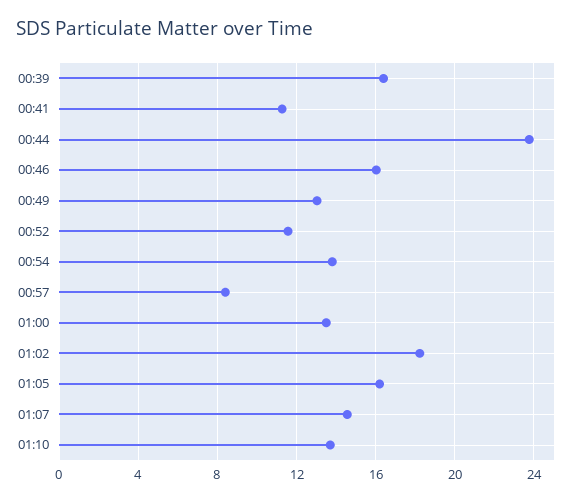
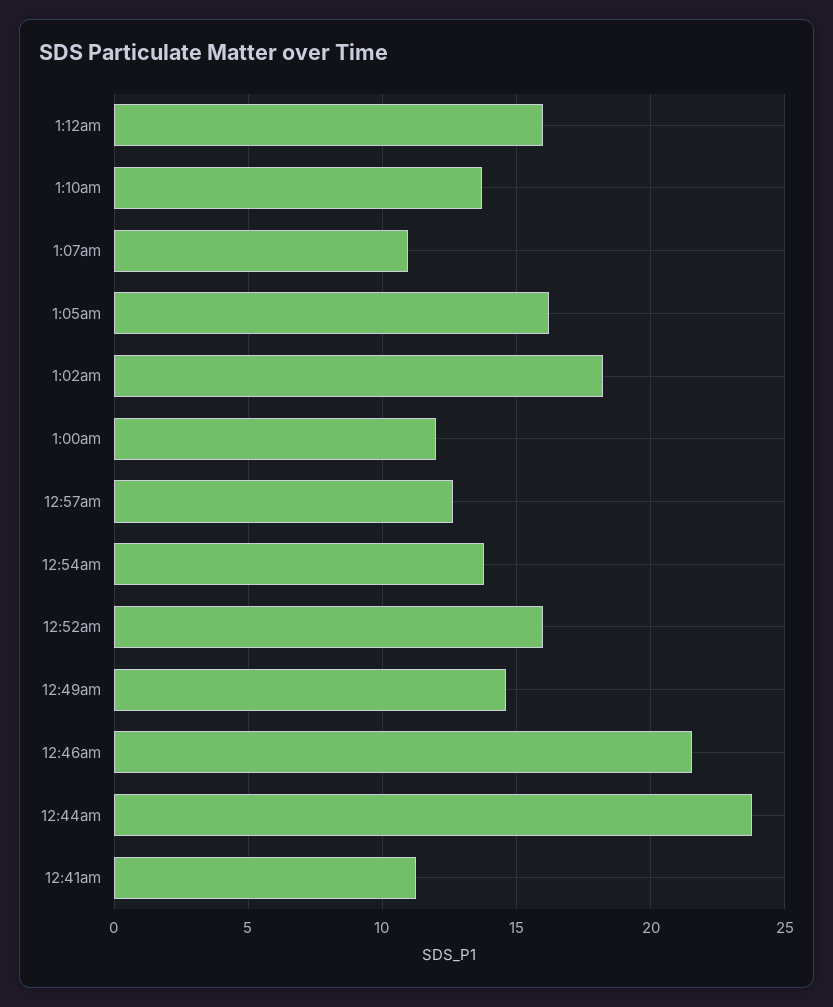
00:39: 16.5 -> none
00:46: 16 -> 21.5
00:49: 13 -> 14.5
00:52: 11.5 -> 16
00:57: 8.5 -> 12.5
01:00: 13.5 -> 12
01:07: 14.5 -> 11
1:12am: none -> 16

